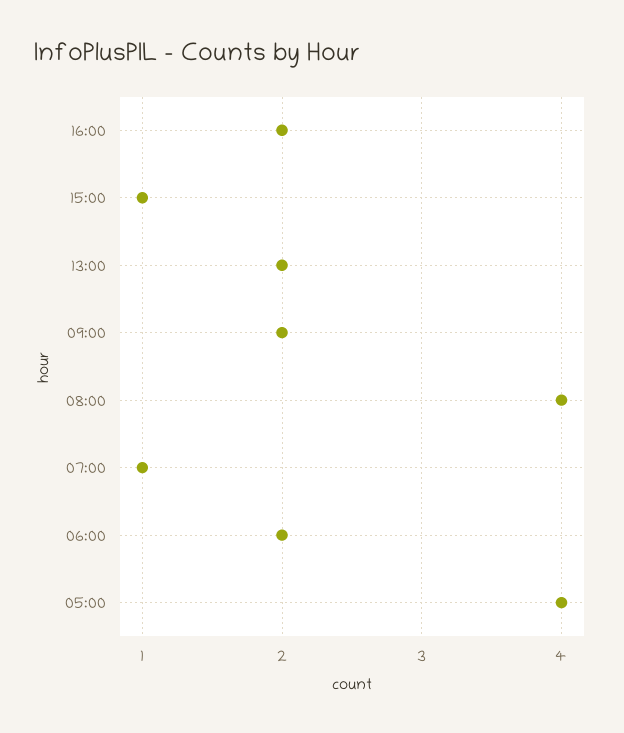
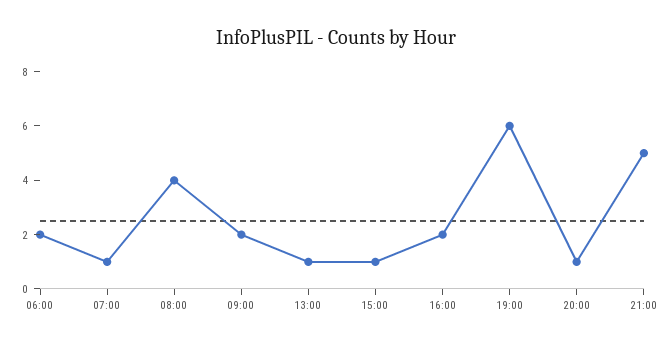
13:00: 2 -> 1
05:00: 4 -> none
19:00: none -> 6
20:00: none -> 1
21:00: none -> 5

